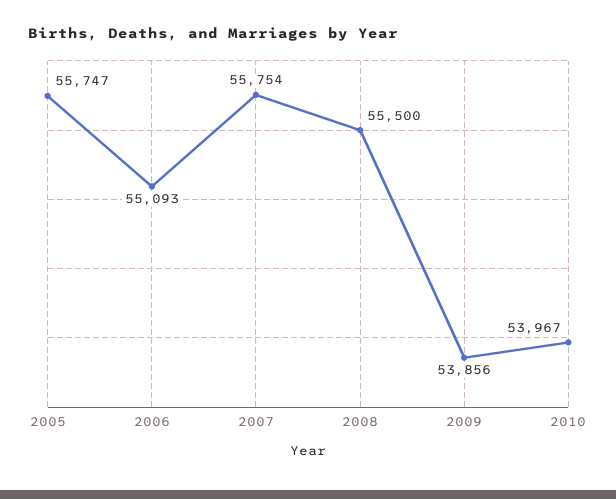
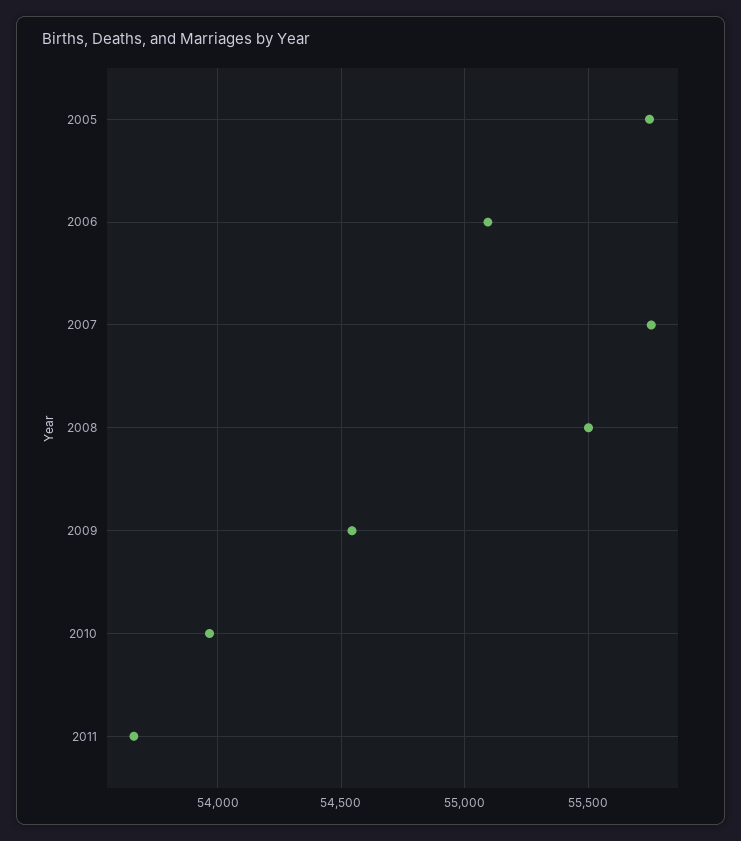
2009: 53856 -> 54550
2011: none -> 53650

